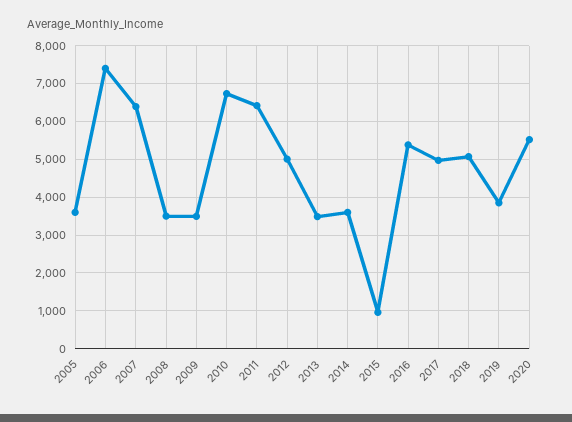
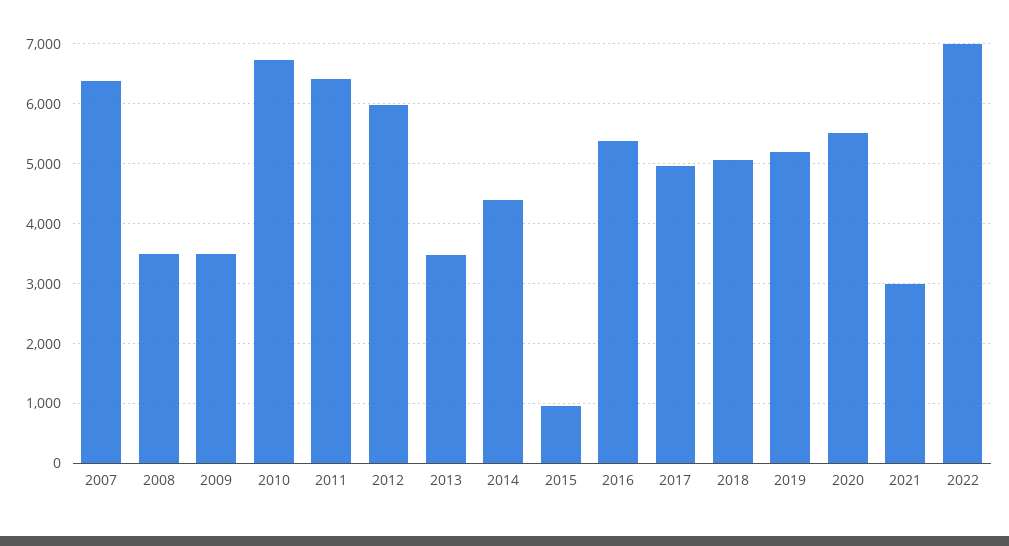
2005: 3600 -> none
2006: 7400 -> none
2012: 5000 -> 6000
2014: 3600 -> 4400
2019: 3800 -> 5200
2021: none -> 3000
2022: none -> 7000

